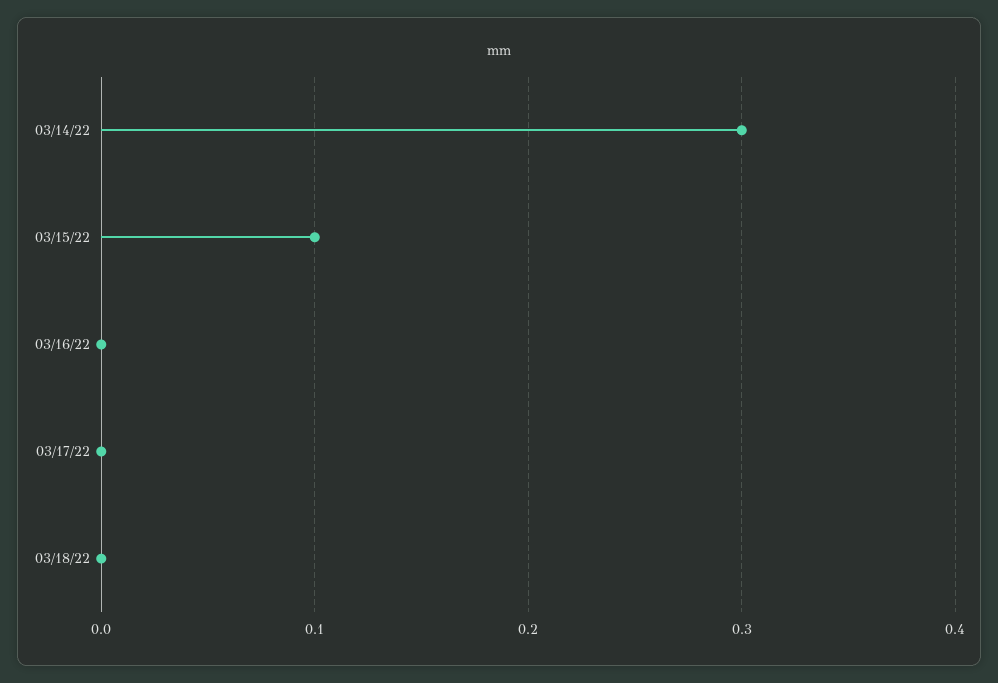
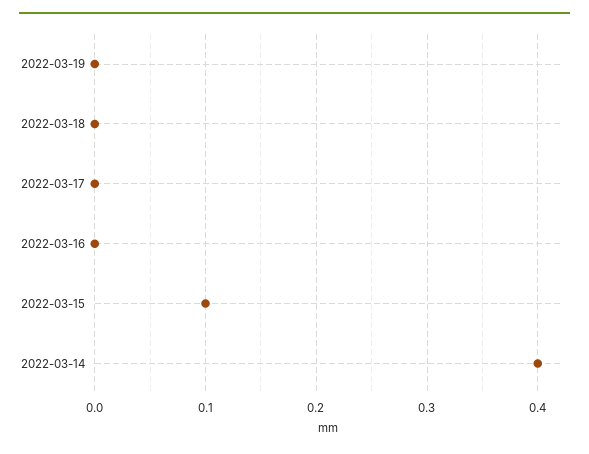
03/14/22: 0.3 -> 0.4
2022-03-19: none -> 0

